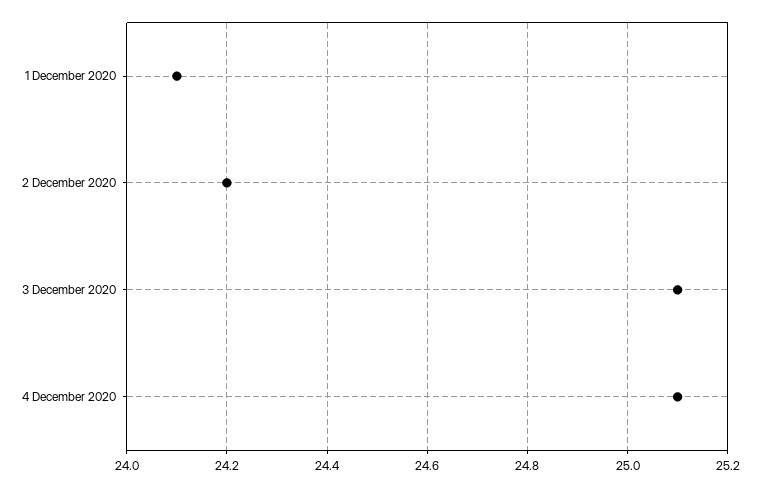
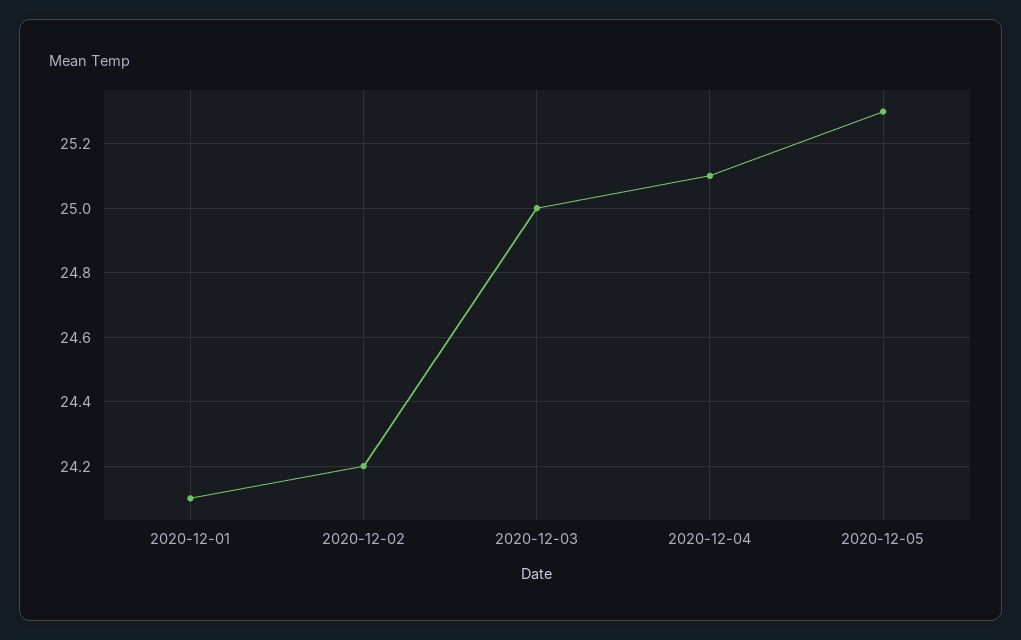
3 December 2020: 25.1 -> 25
2020-12-05: none -> 25.3

